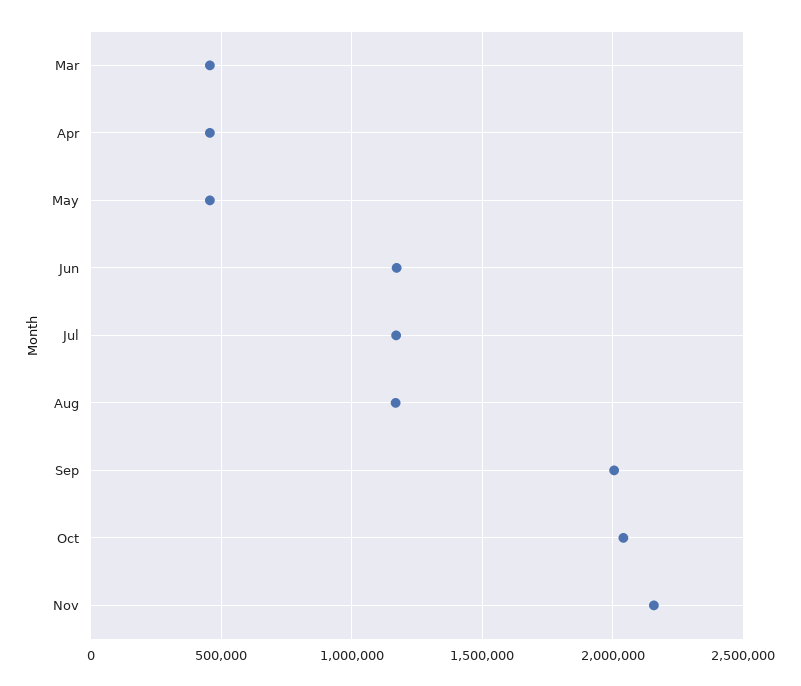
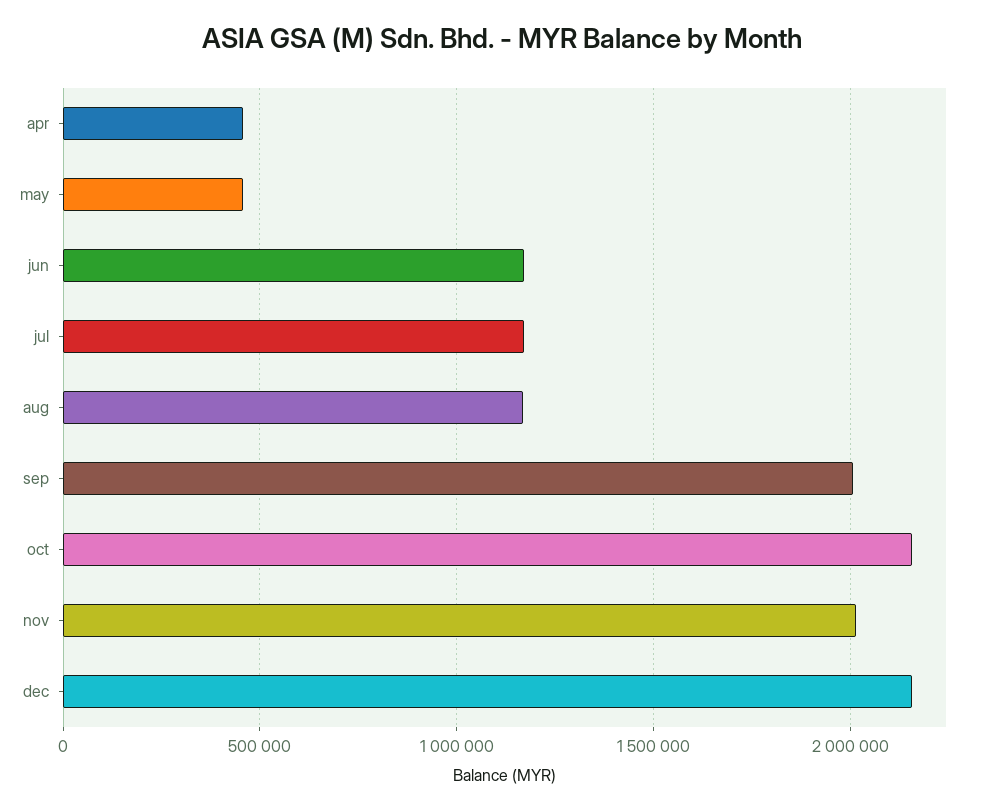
Mar: 450000 -> none
Oct: 2050000 -> 2150000
Nov: 2150000 -> 2000000
dec: none -> 2150000

